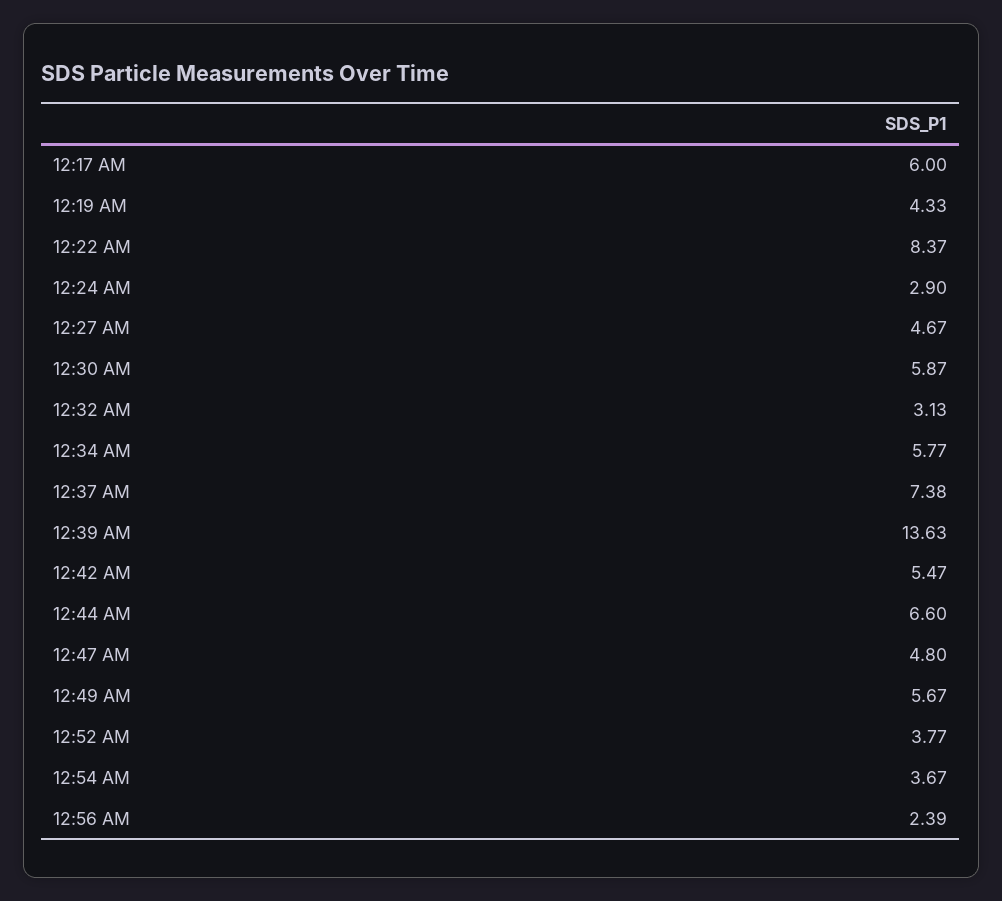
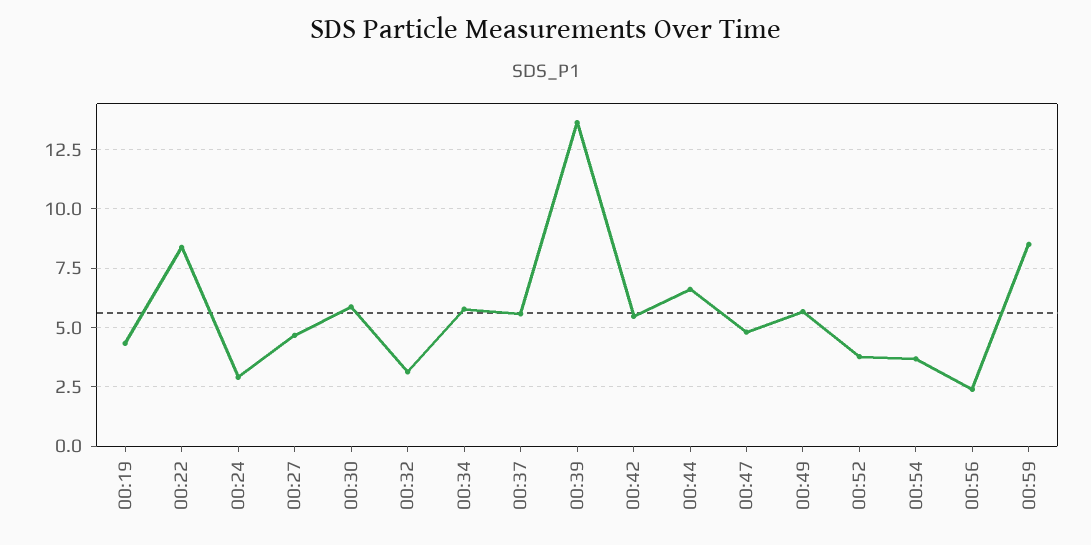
12:17 AM: 6 -> none
12:37 AM: 7.38 -> 5.5
00:59: none -> 8.5

